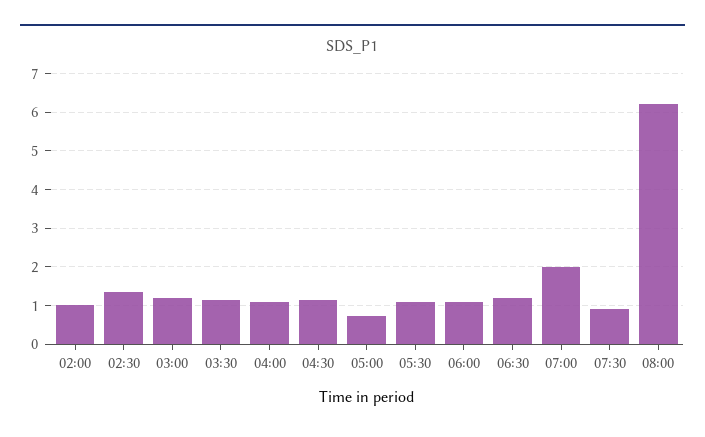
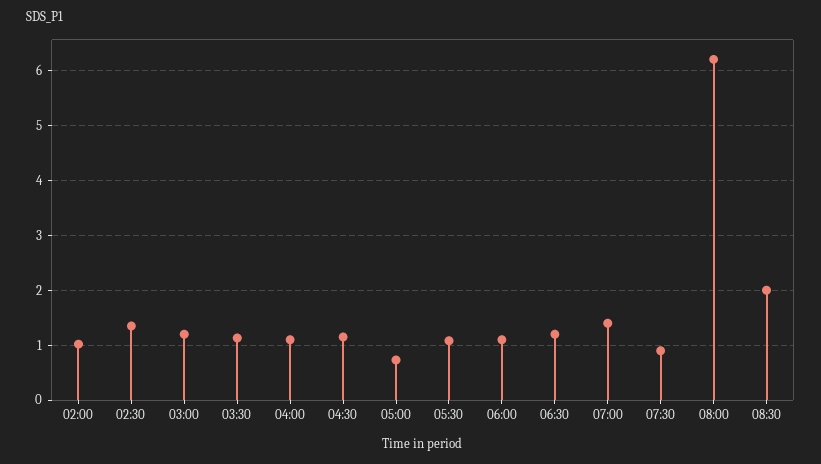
07:00: 2 -> 1.4
08:30: none -> 2

